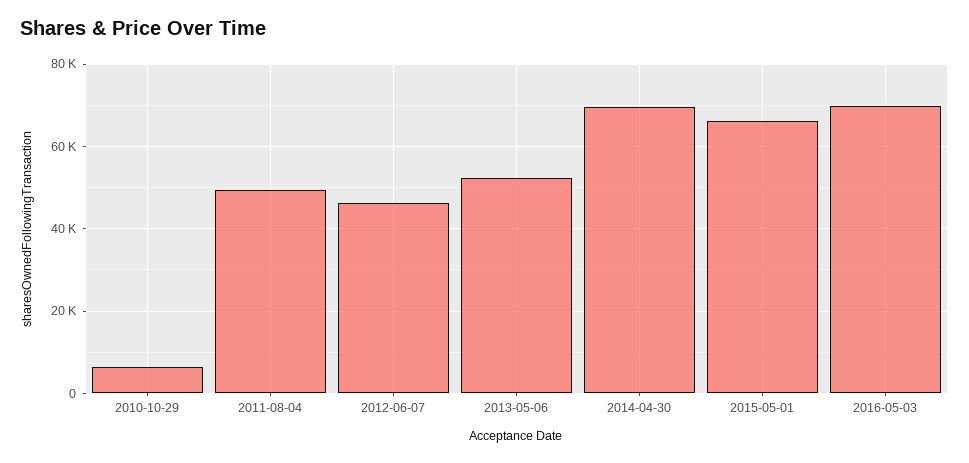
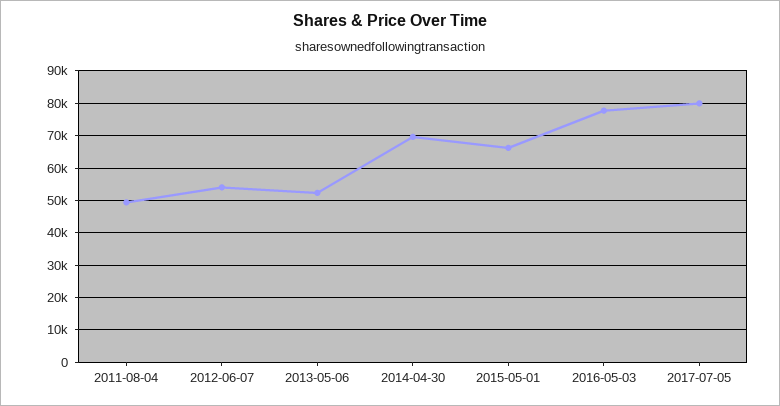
2010-10-29: 6000 -> none
2012-06-07: 46000 -> 54000
2016-05-03: 70000 -> 78000
2017-07-05: none -> 80000

